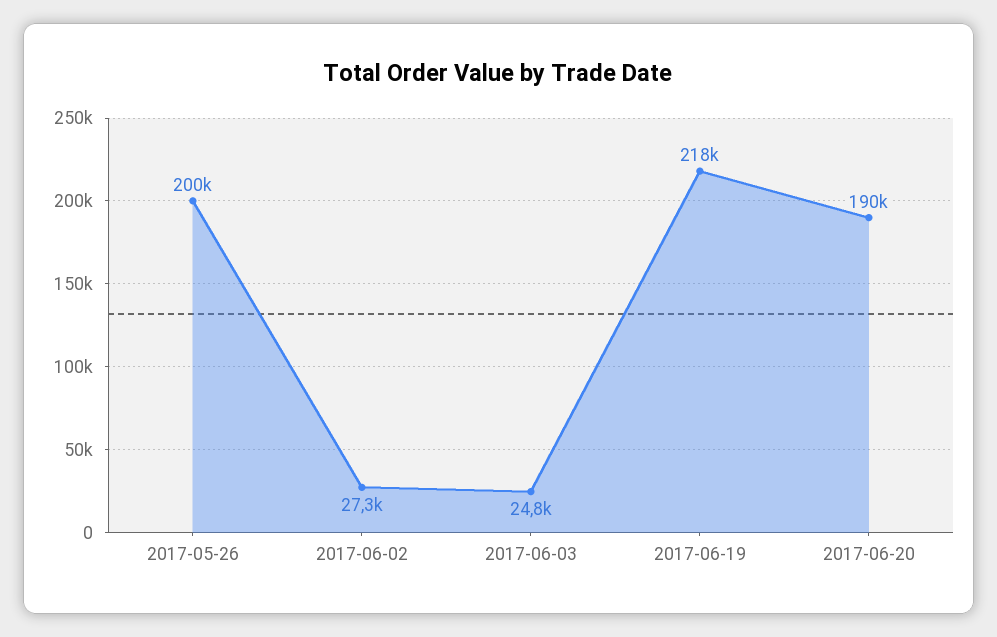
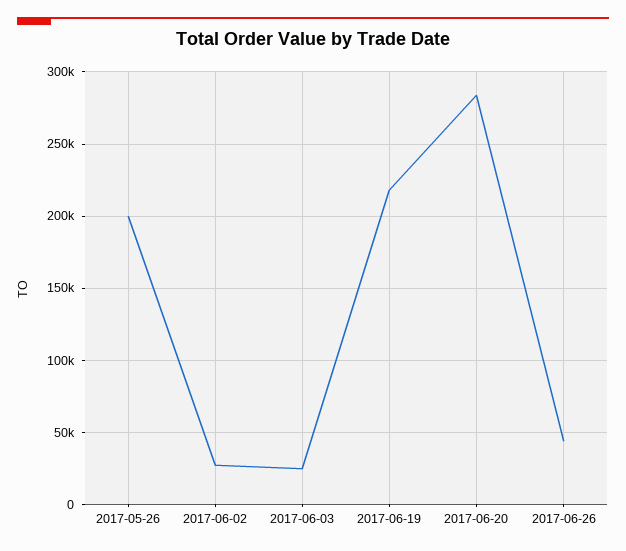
2017-06-20: 190000 -> 285000
2017-06-26: none -> 45000

